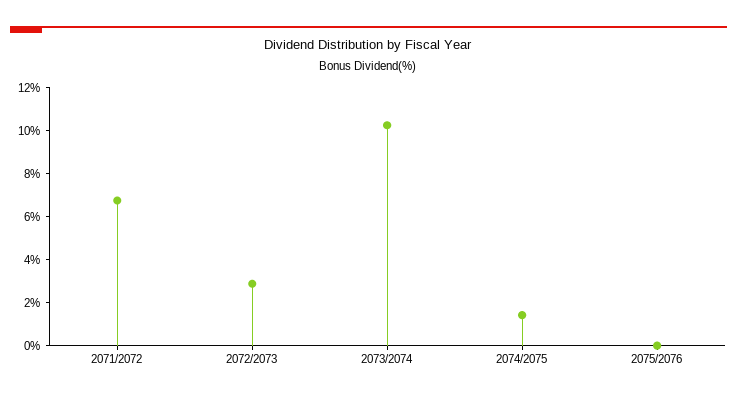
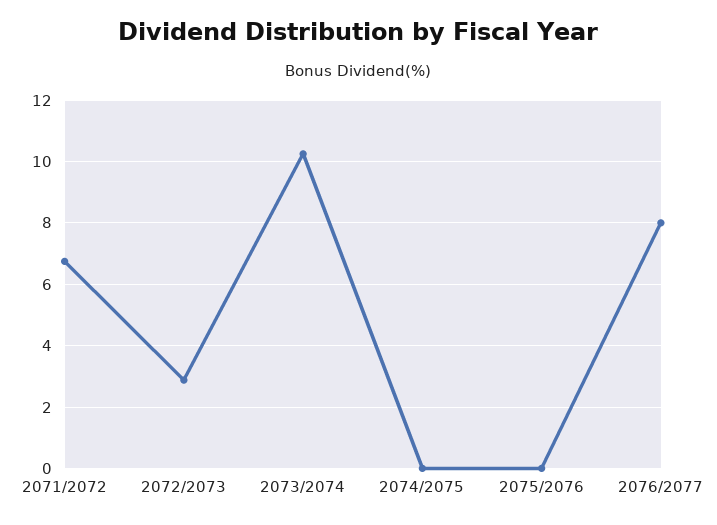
2074/2075: 1.5 -> 0
2076/2077: none -> 8

